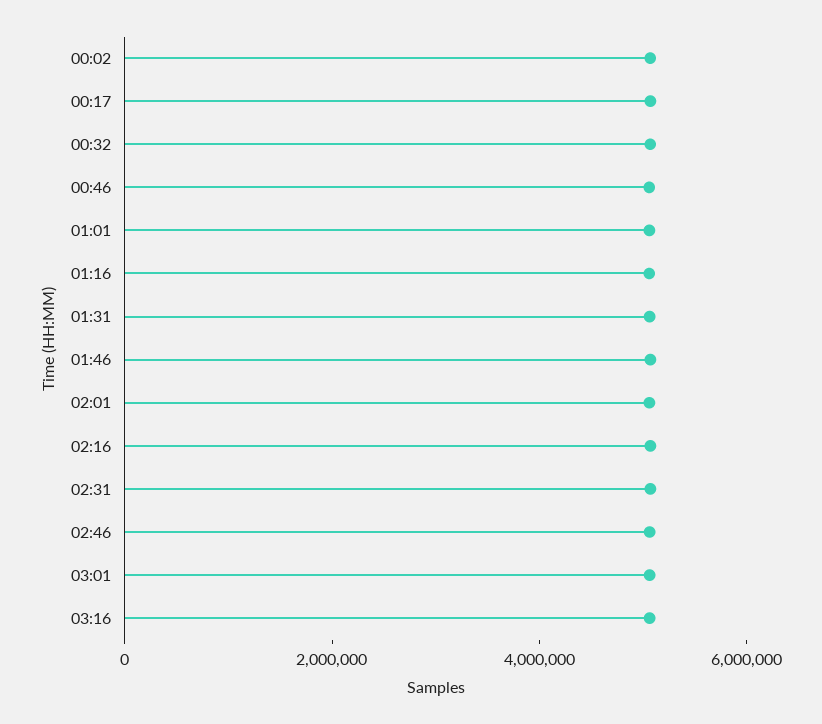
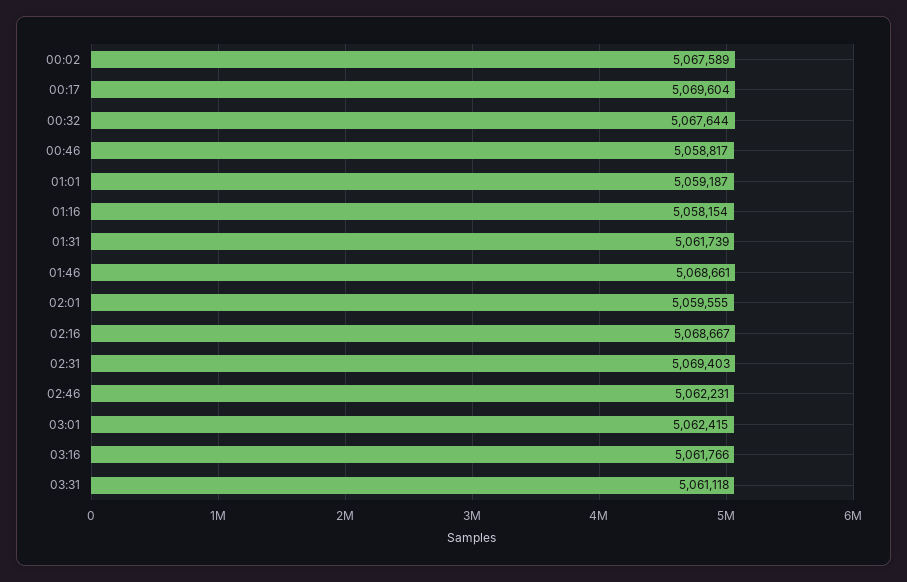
03:31: none -> 5061118

